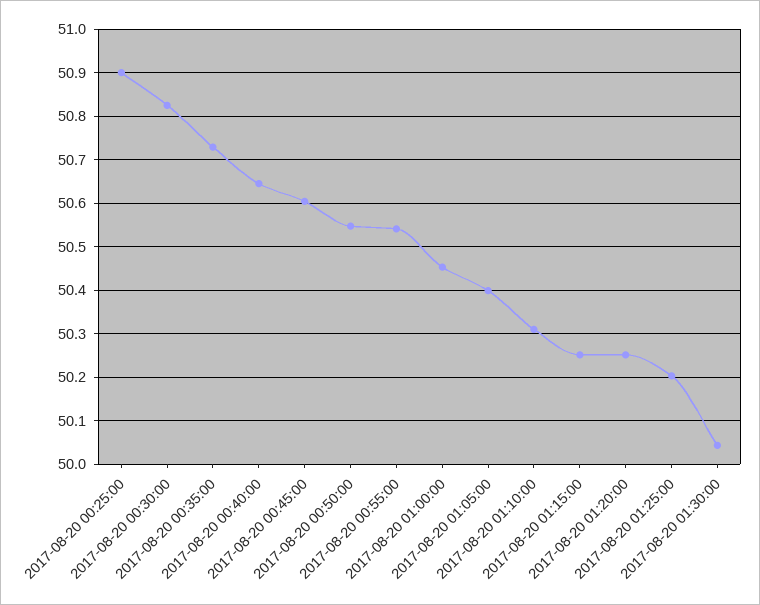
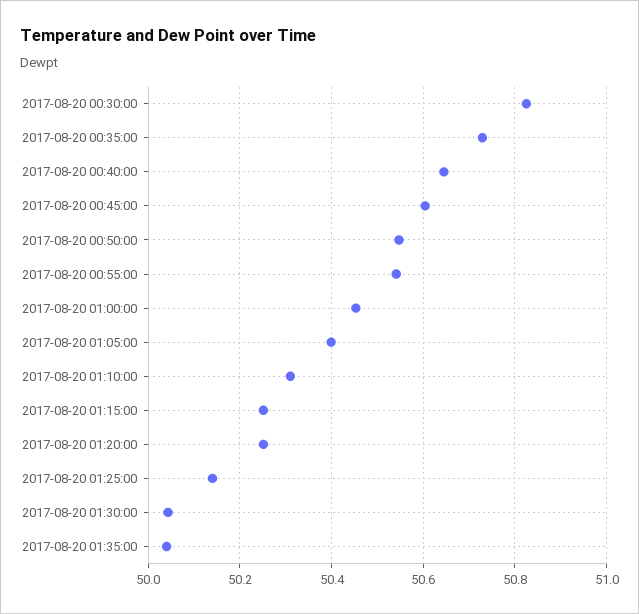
2017-08-20 00:25:00: 50.9 -> none
2017-08-20 01:25:00: 50.2 -> 50.14
2017-08-20 01:35:00: none -> 50.04

